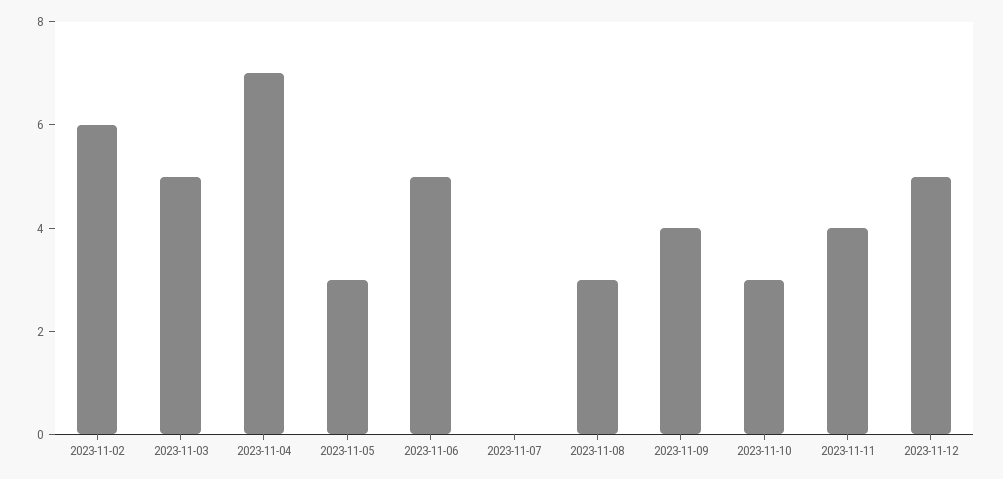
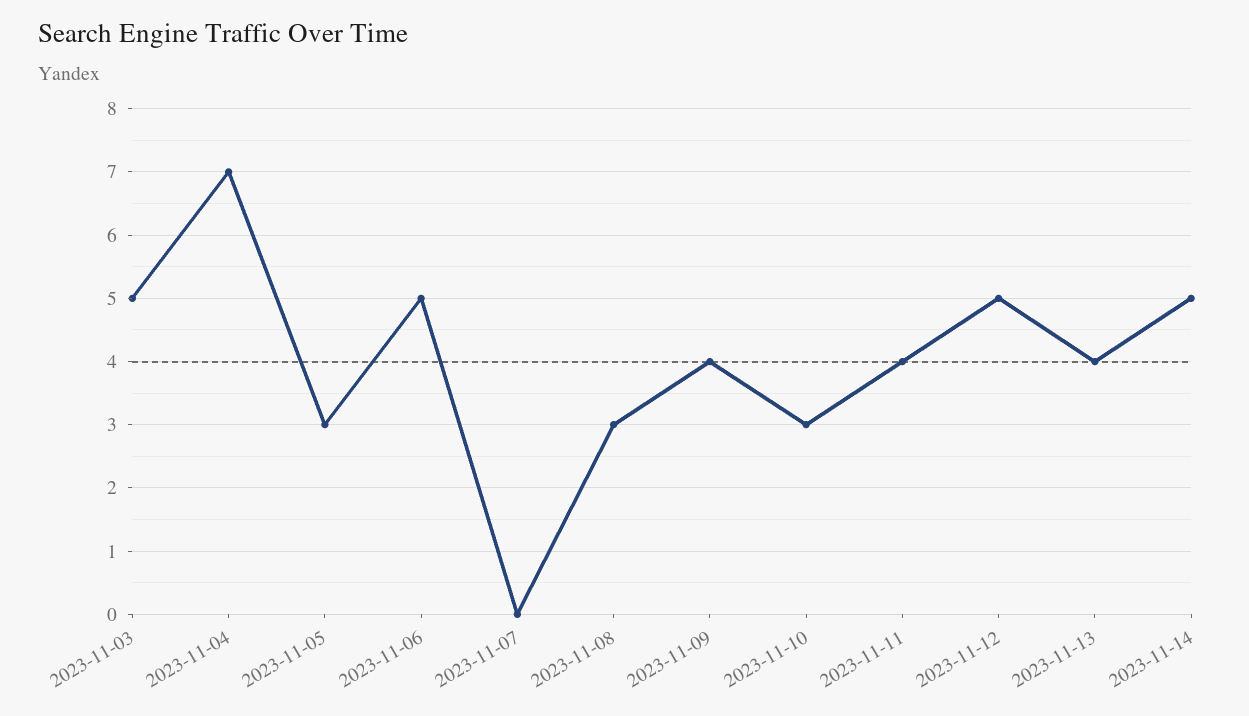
2023-11-02: 6 -> none
2023-11-13: none -> 4
2023-11-14: none -> 5

